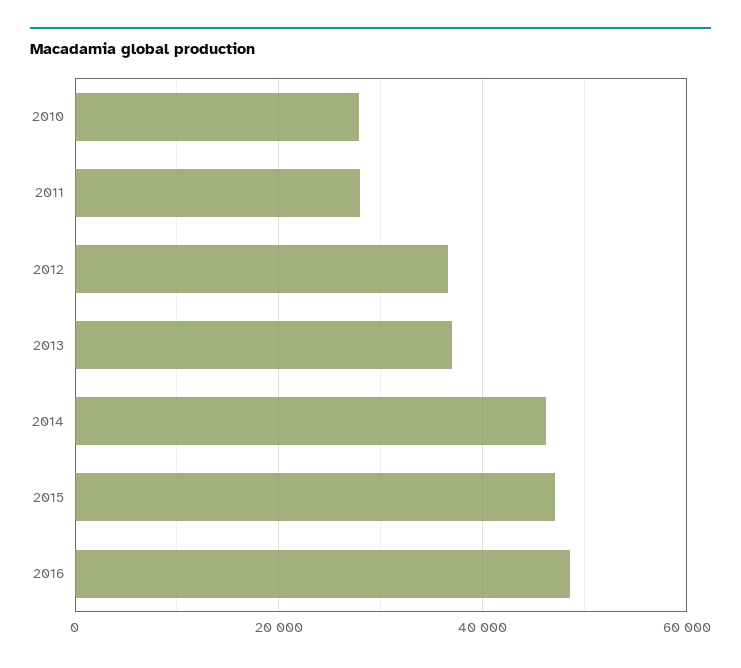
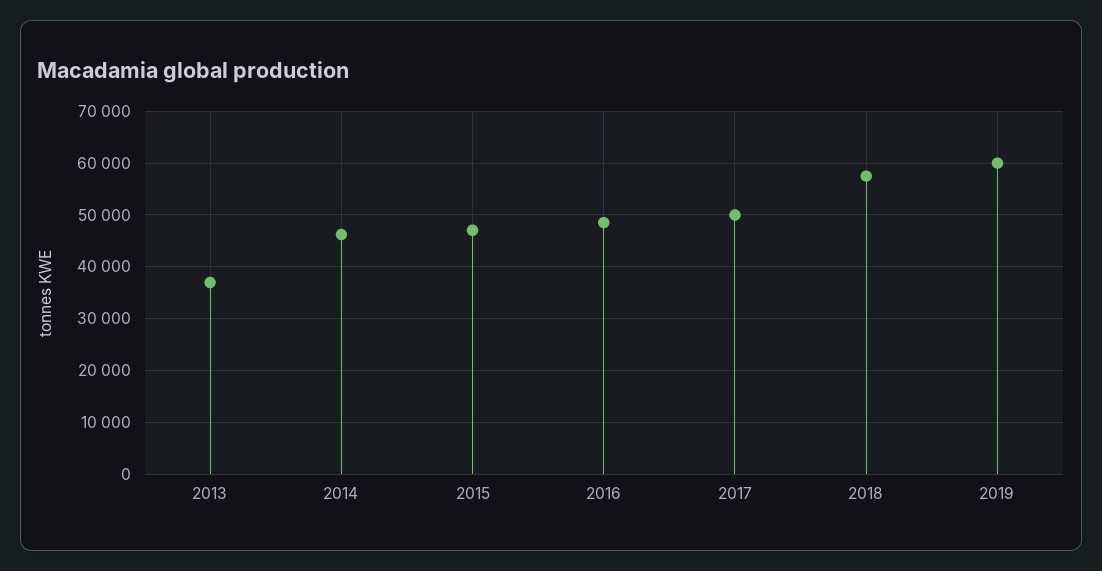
2010: 28000 -> none
2011: 28000 -> none
2012: 36000 -> none
2017: none -> 50000
2018: none -> 58000
2019: none -> 60000

